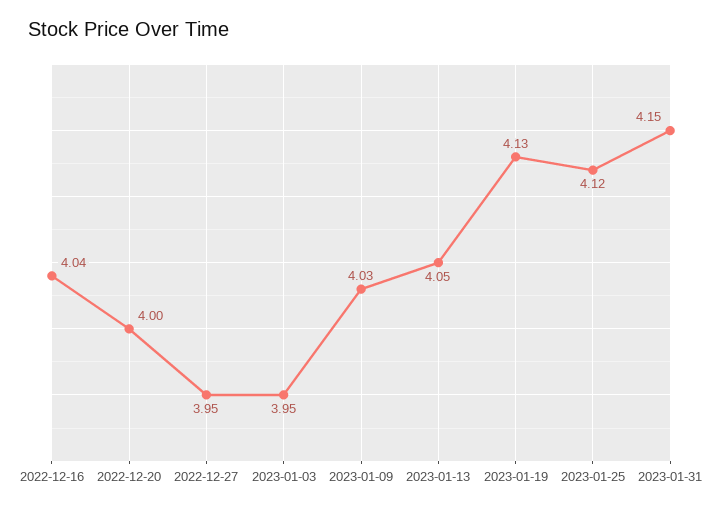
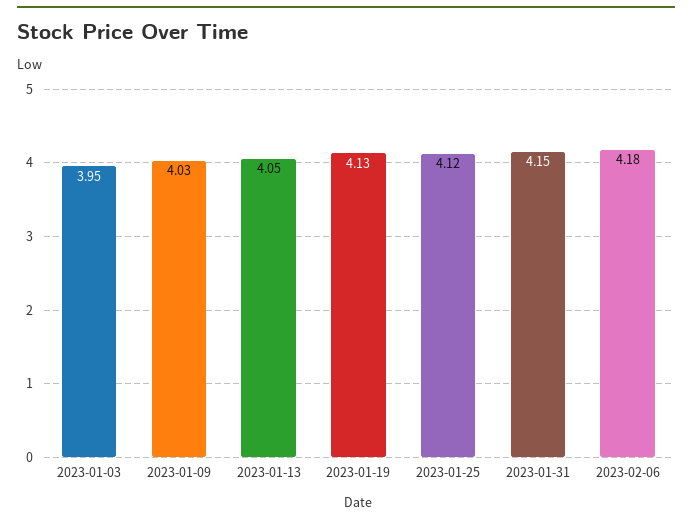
2022-12-16: 4.04 -> none
2022-12-20: 4 -> none
2022-12-27: 3.95 -> none
2023-02-06: none -> 4.18

